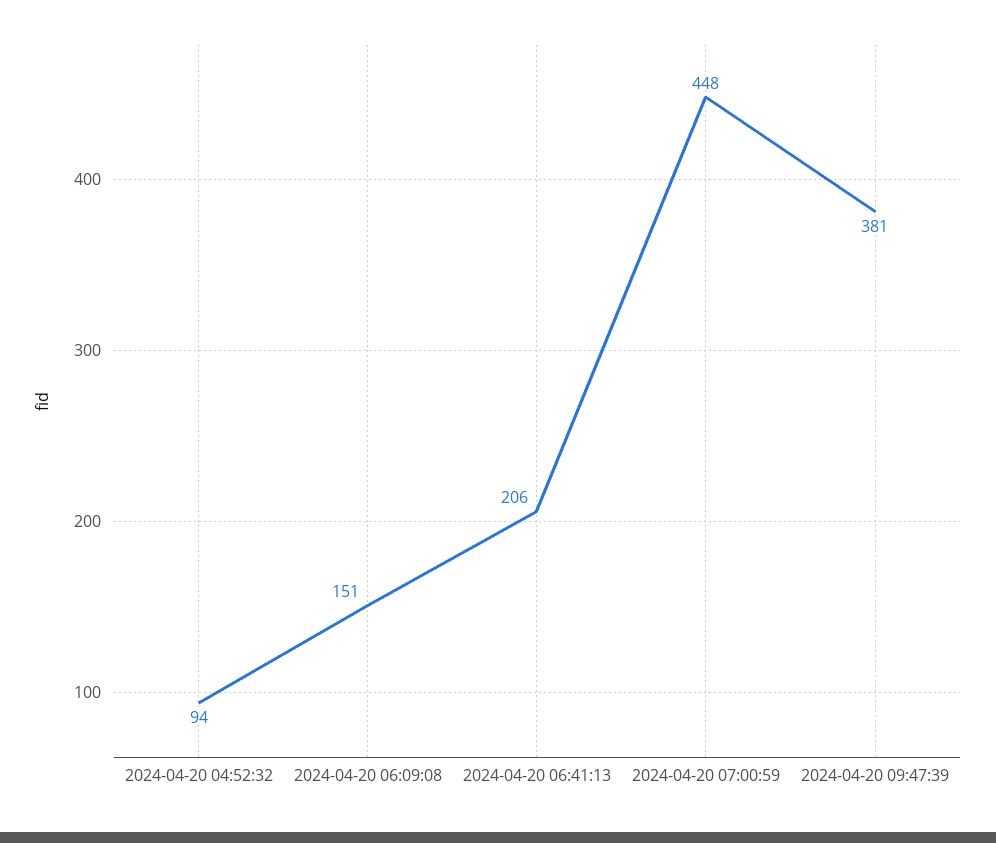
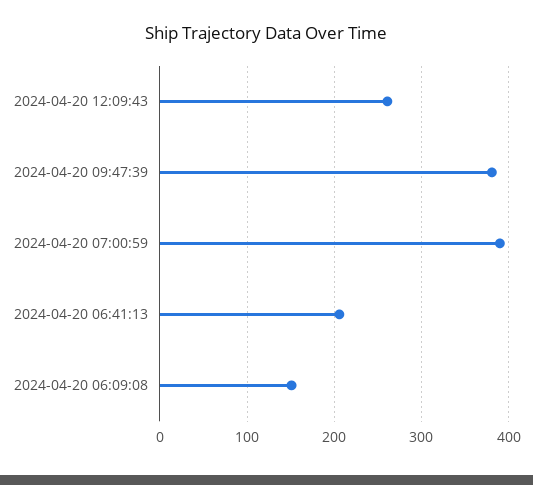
2024-04-20 04:52:32: 94 -> none
2024-04-20 07:00:59: 448 -> 390
2024-04-20 12:09:43: none -> 260

